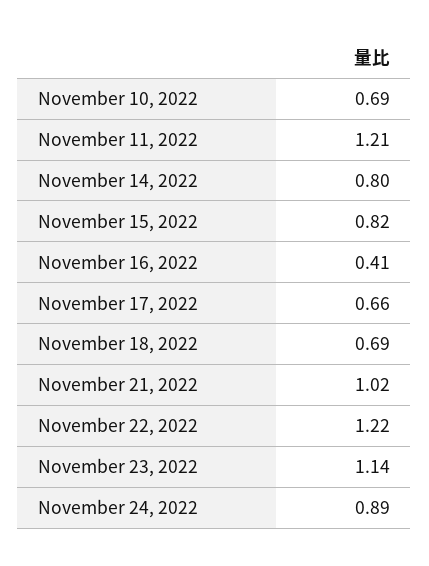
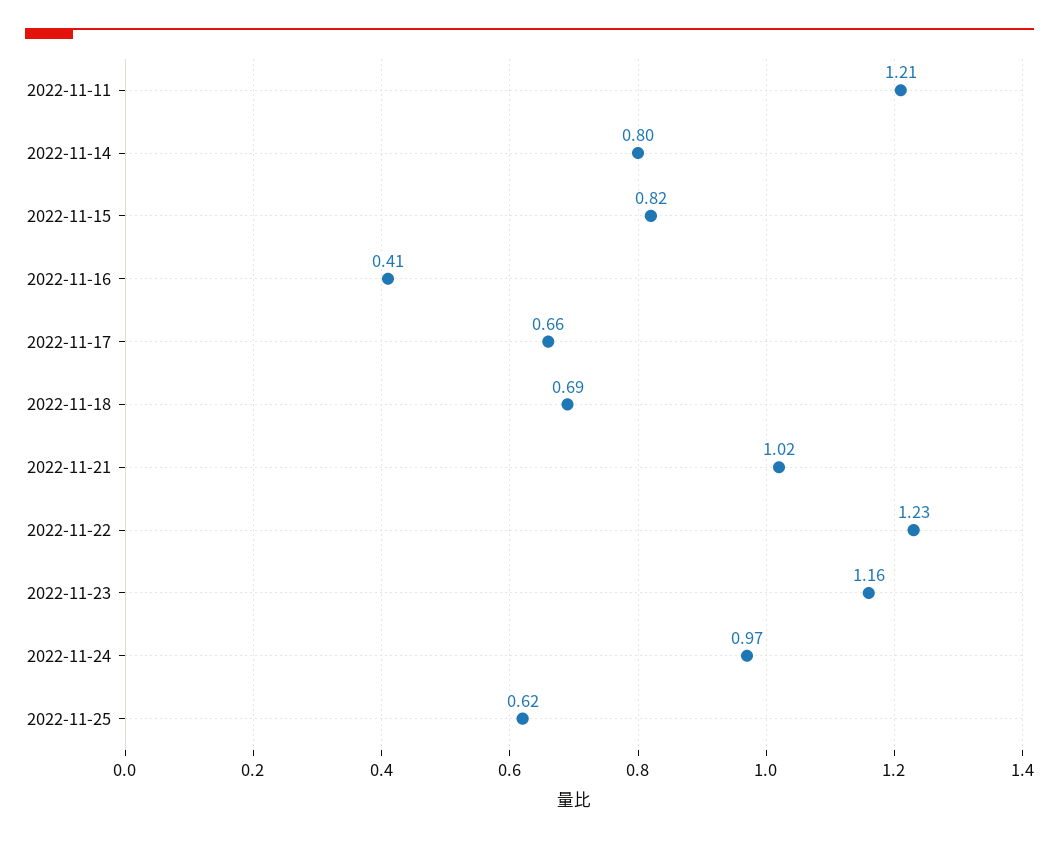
November 10, 2022: 0.69 -> none
November 22, 2022: 1.22 -> 1.23
November 23, 2022: 1.14 -> 1.16
November 24, 2022: 0.89 -> 0.97
2022-11-25: none -> 0.62

